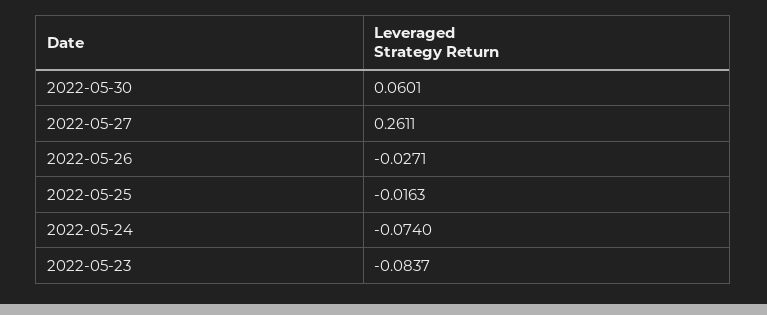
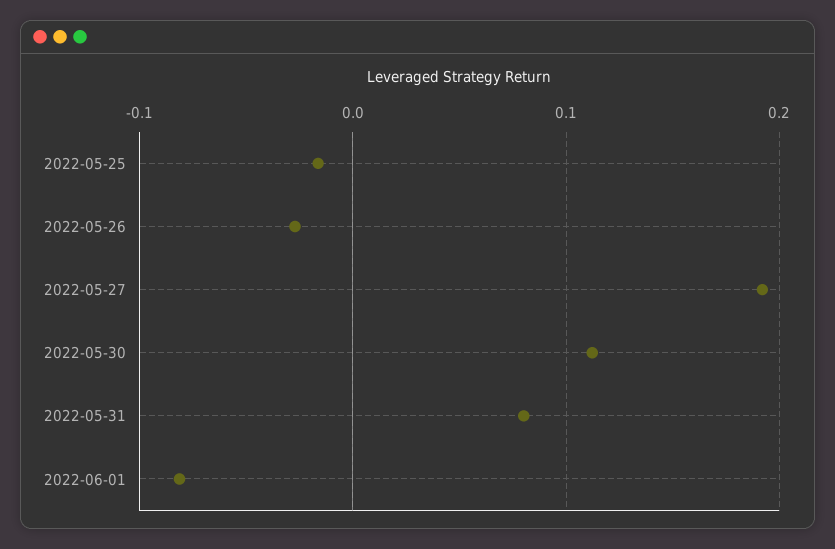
2022-05-30: 0.0601 -> 0.11
2022-05-27: 0.2611 -> 0.19
2022-05-24: -0.074 -> none
2022-05-23: -0.0837 -> none
2022-05-31: none -> 0.08
2022-06-01: none -> -0.08

